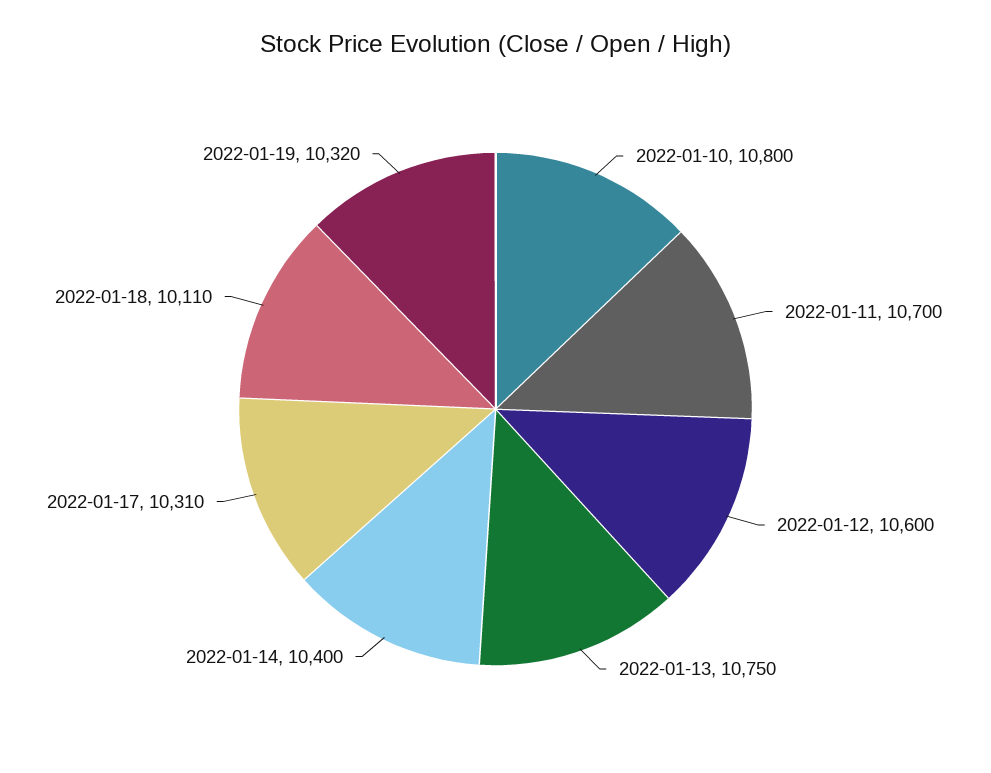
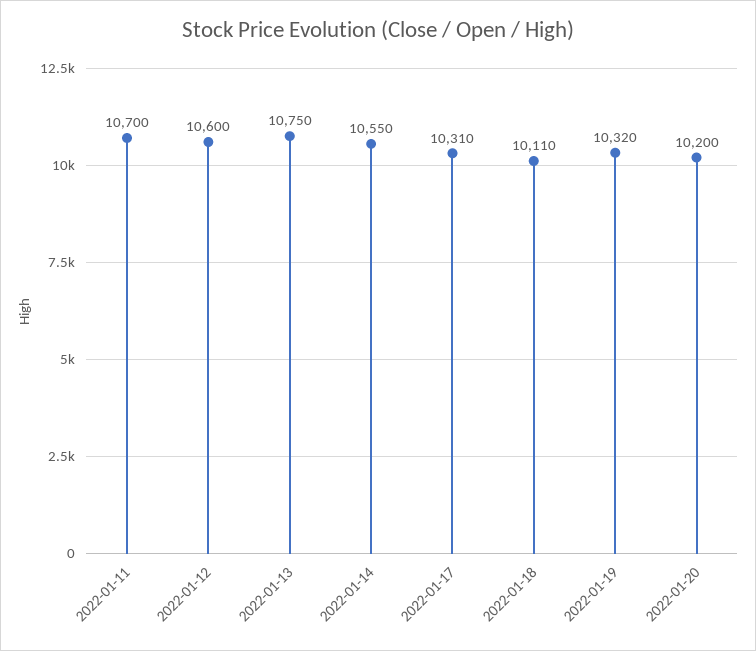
2022-01-10: 10800 -> none
2022-01-14: 10400 -> 10550
2022-01-20: none -> 10200

